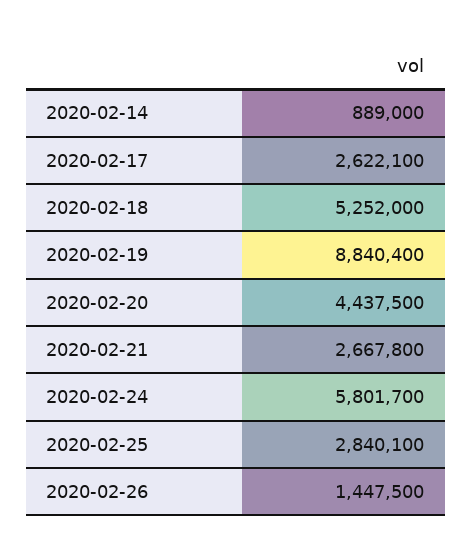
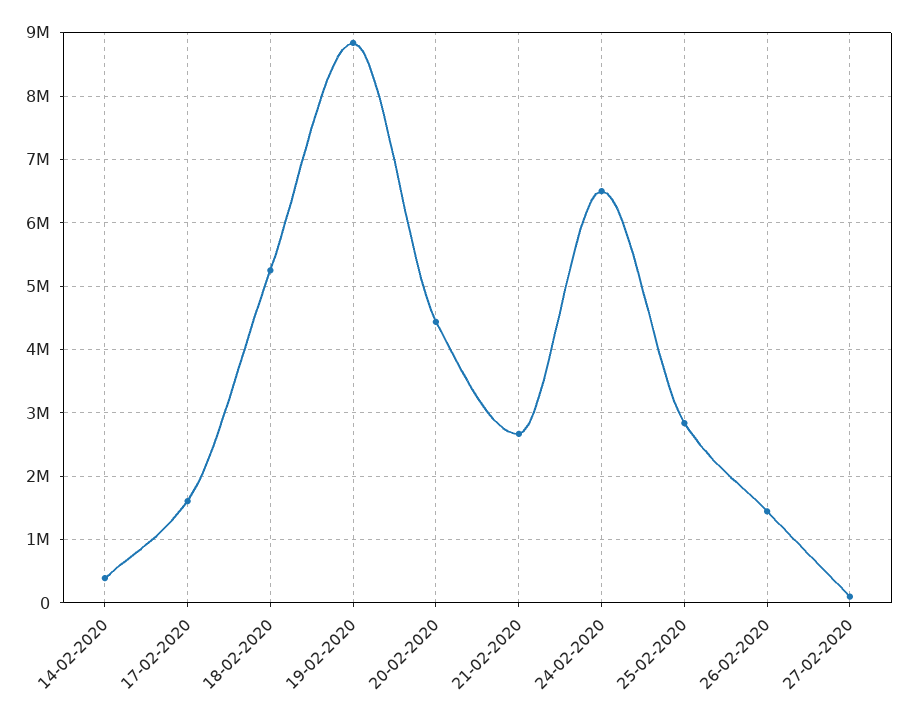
2020-02-14: 889000 -> 400000
2020-02-17: 2622100 -> 1600000
2020-02-24: 5801700 -> 6500000
27-02-2020: none -> 100000

